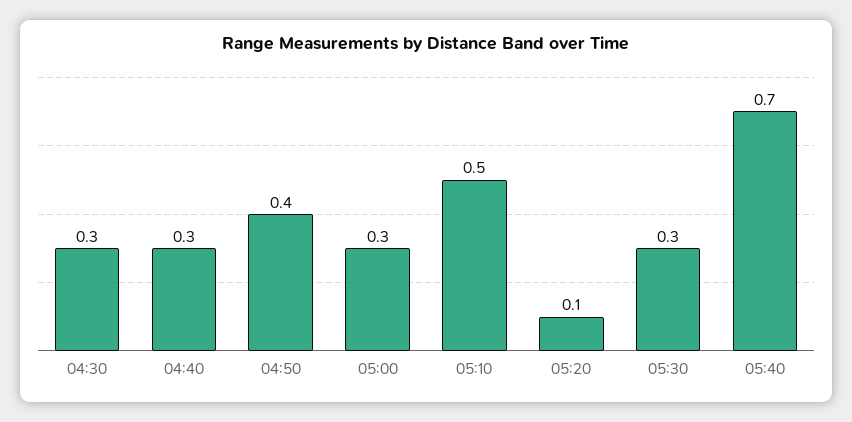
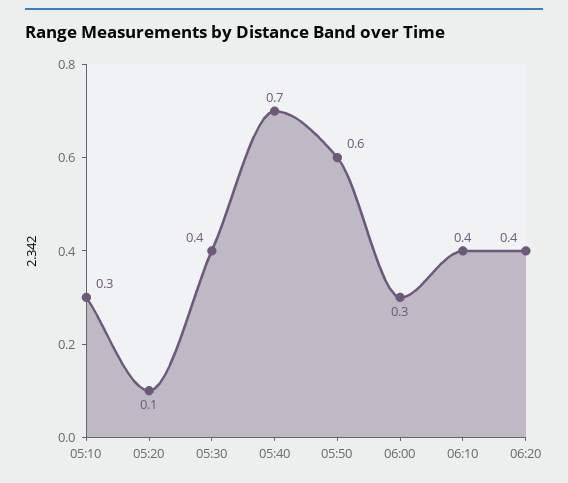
04:30: 0.3 -> none
04:40: 0.3 -> none
04:50: 0.4 -> none
05:00: 0.3 -> none
05:10: 0.5 -> 0.3
05:30: 0.3 -> 0.4
05:50: none -> 0.6
06:00: none -> 0.3
06:10: none -> 0.4
06:20: none -> 0.4

